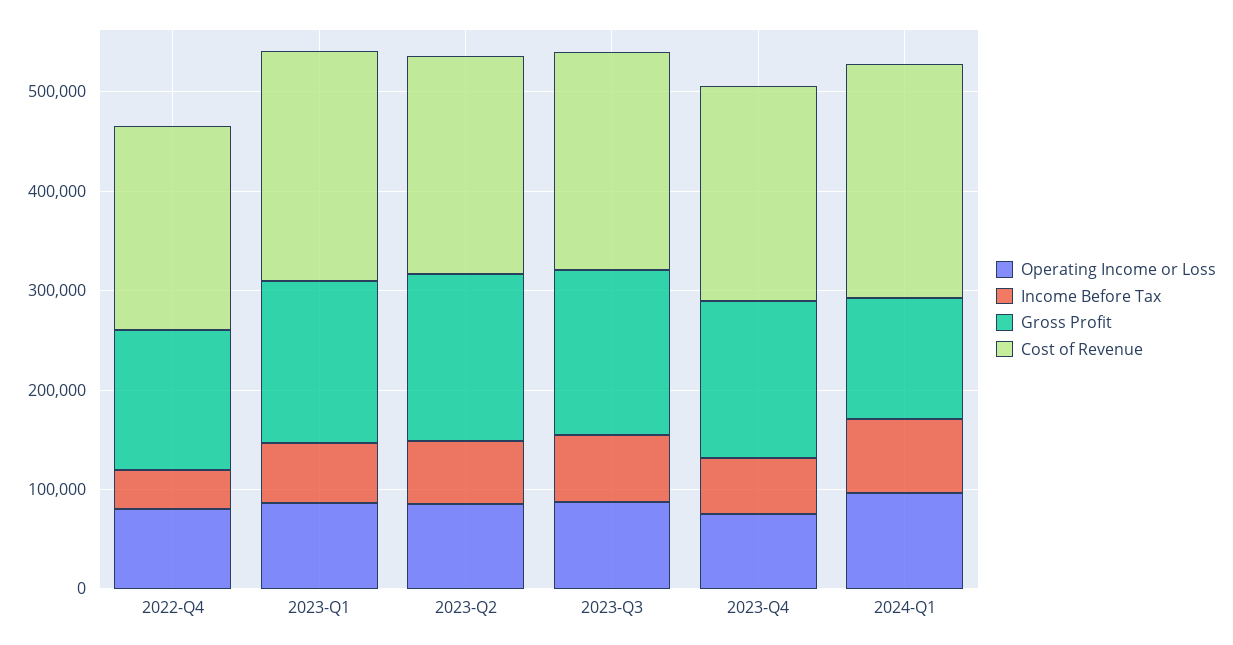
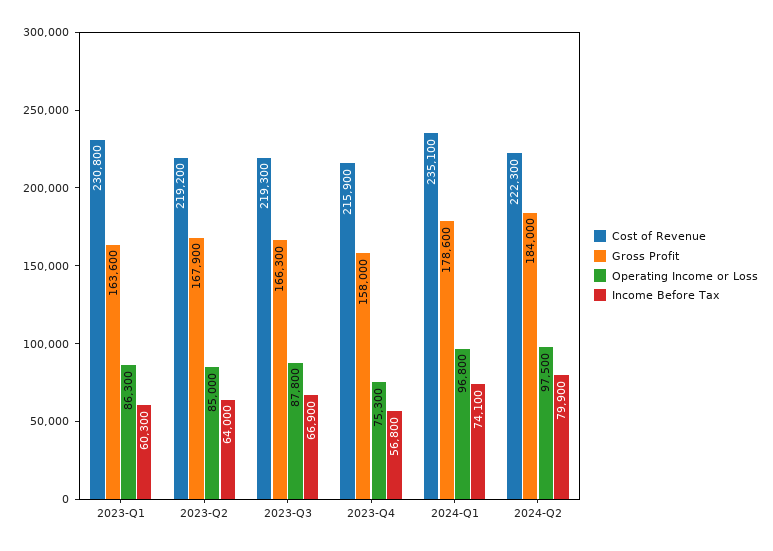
Operating Income or Loss, 2022-Q4: 80000 -> none
Income Before Tax, 2022-Q4: 40000 -> none
Gross Profit, 2022-Q4: 140000 -> none
Cost of Revenue, 2022-Q4: 200000 -> none
Gross Profit, 2024-Q1: 120000 -> 178600
Cost of Revenue, 2024-Q2: none -> 222300
Gross Profit, 2024-Q2: none -> 184000
Operating Income or Loss, 2024-Q2: none -> 97500
Income Before Tax, 2024-Q2: none -> 79900

